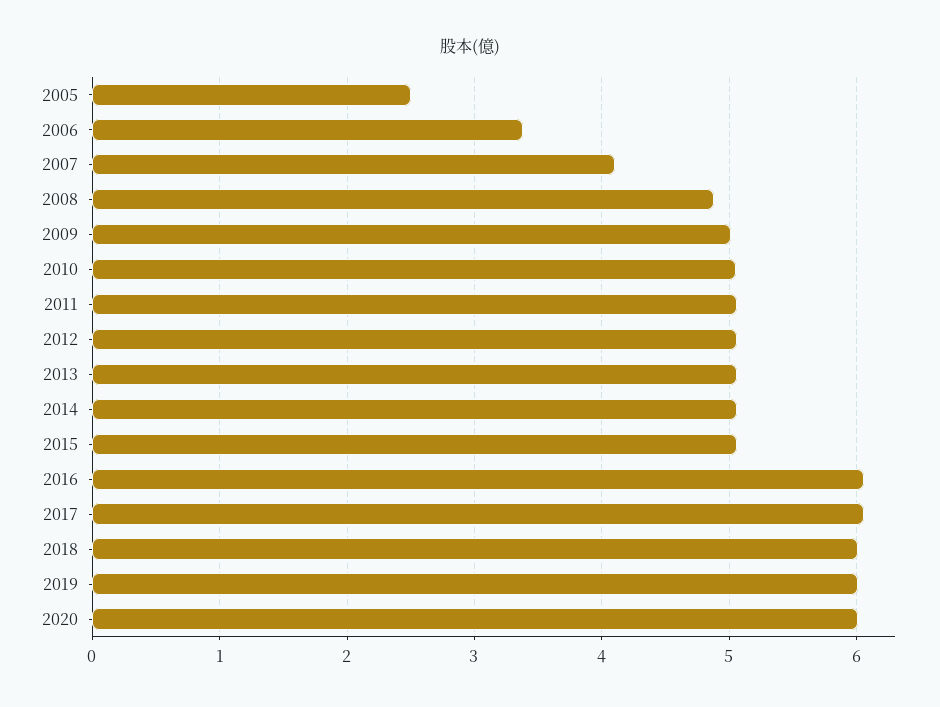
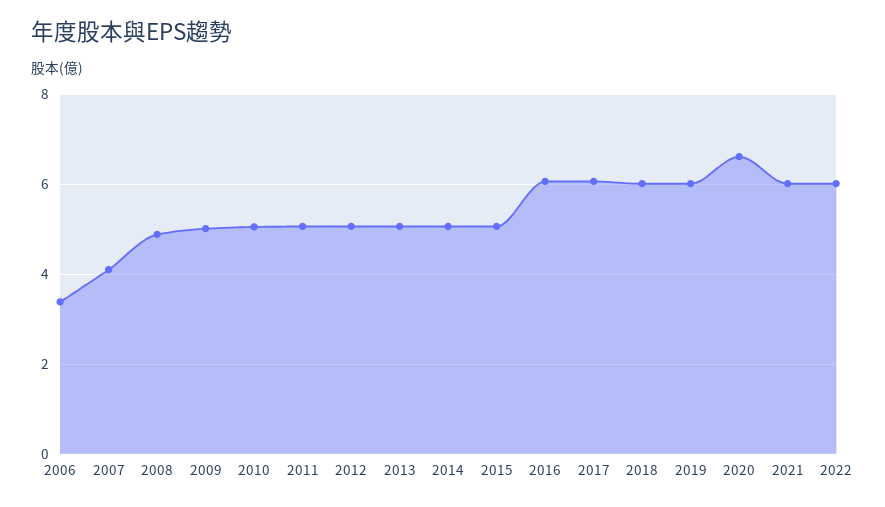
2005: 2.5 -> none
2020: 6 -> 6.6
2021: none -> 6
2022: none -> 6

